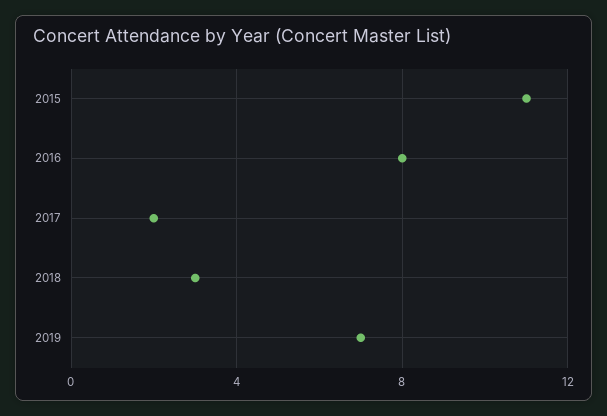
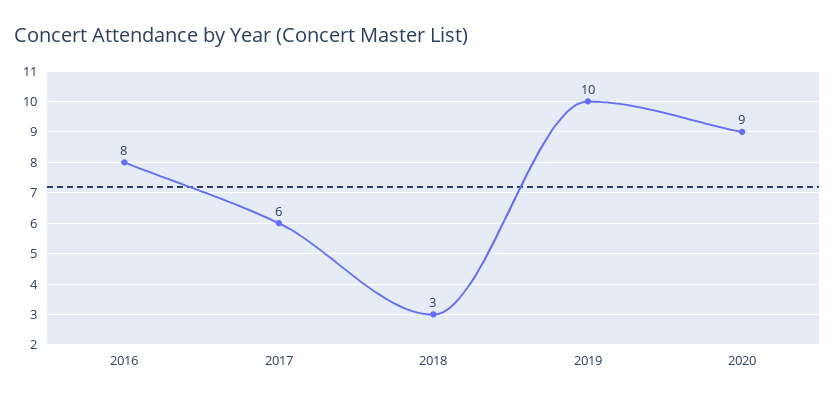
2015: 11 -> none
2017: 2 -> 6
2019: 7 -> 10
2020: none -> 9

